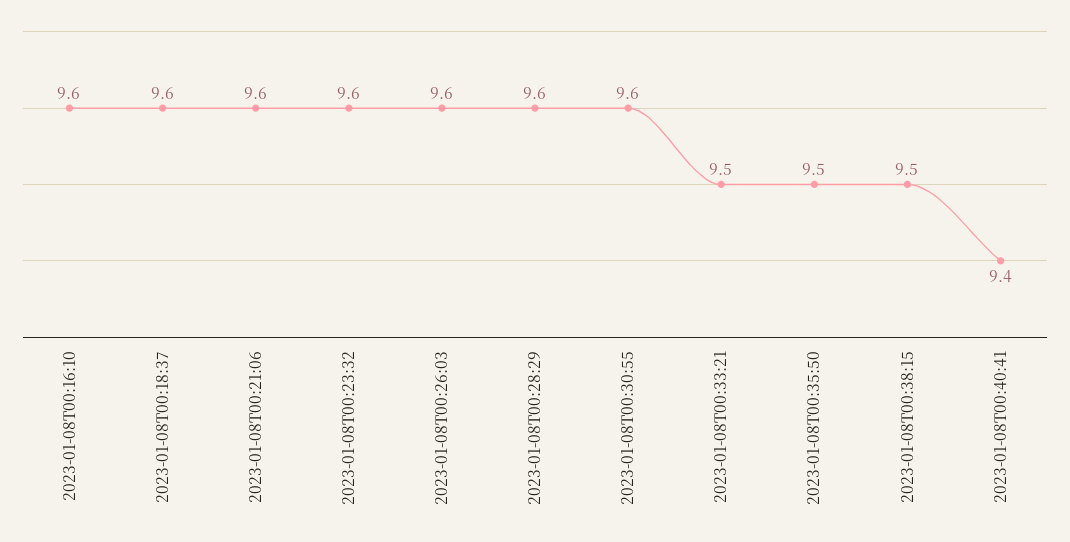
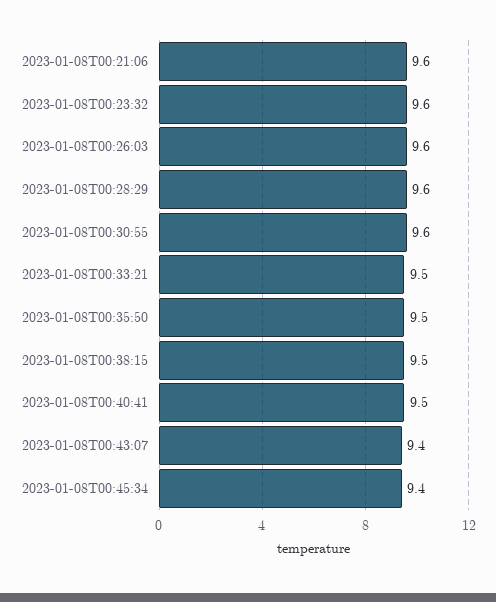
2023-01-08T00:16:10: 9.6 -> none
2023-01-08T00:18:37: 9.6 -> none
2023-01-08T00:40:41: 9.4 -> 9.5
2023-01-08T00:43:07: none -> 9.4
2023-01-08T00:45:34: none -> 9.4

